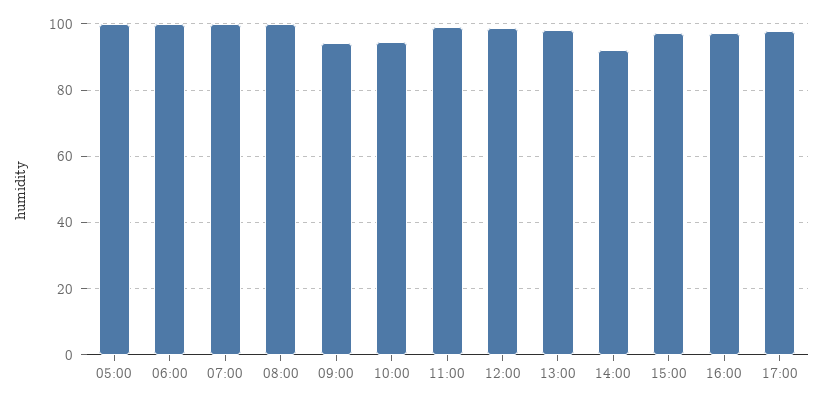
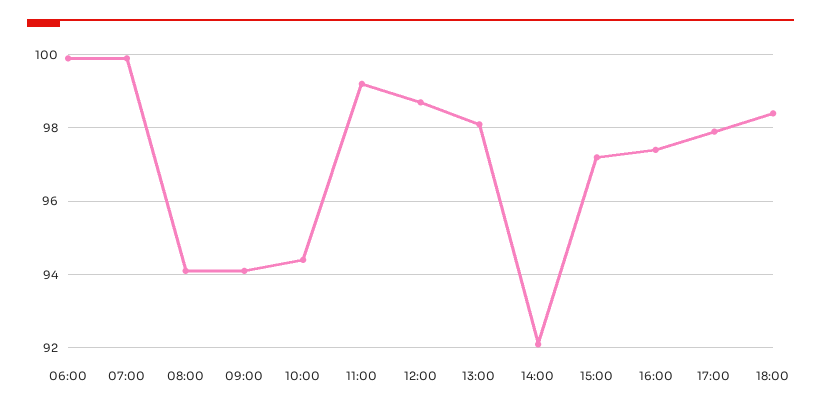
05:00: 100 -> none
08:00: 100 -> 94
18:00: none -> 98.5

